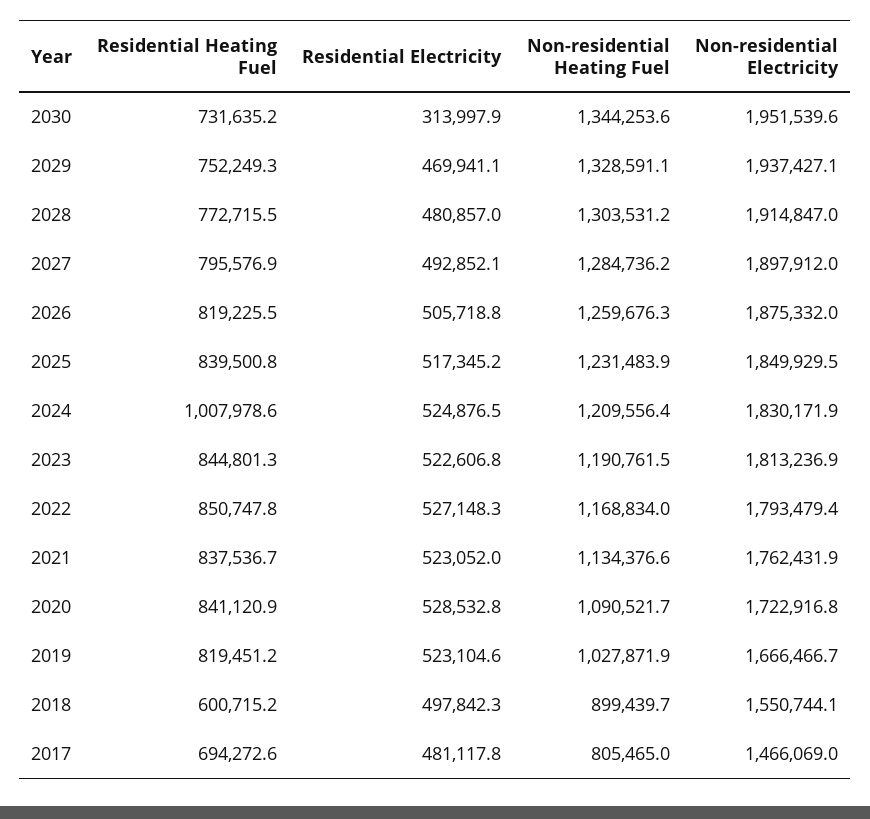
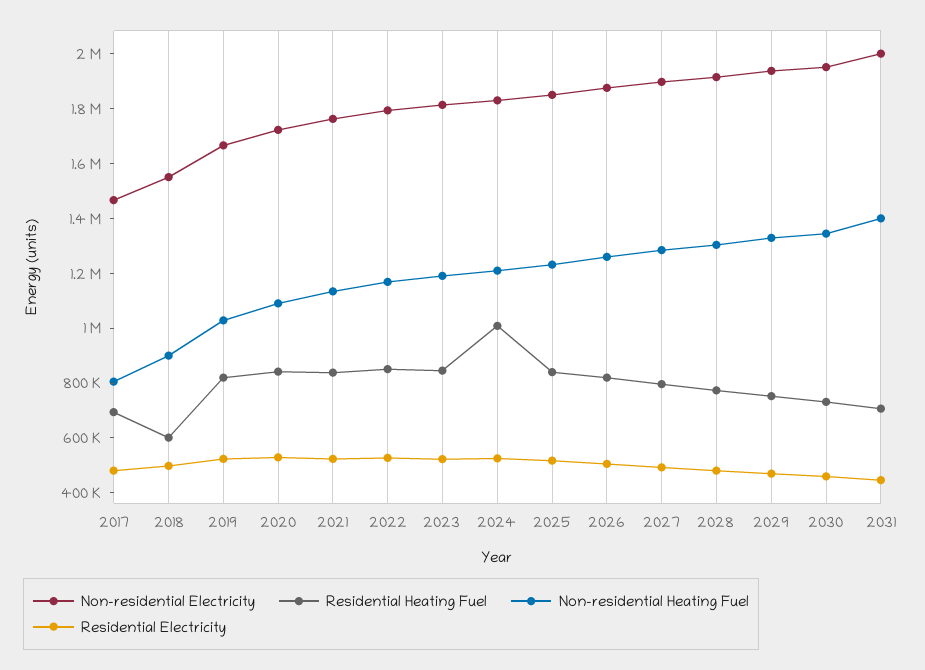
Residential Electricity, 2030: 313997.9 -> 450000
Non-residential Electricity, 2031: none -> 2000000
Residential Heating Fuel, 2031: none -> 700000
Non-residential Heating Fuel, 2031: none -> 1400000
Residential Electricity, 2031: none -> 450000

